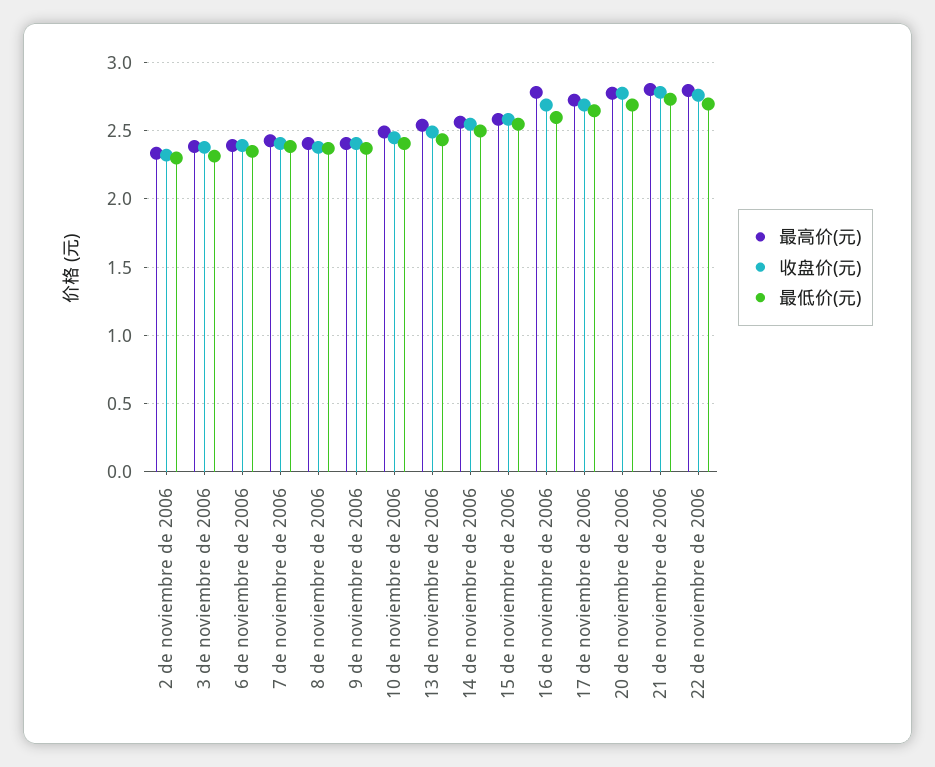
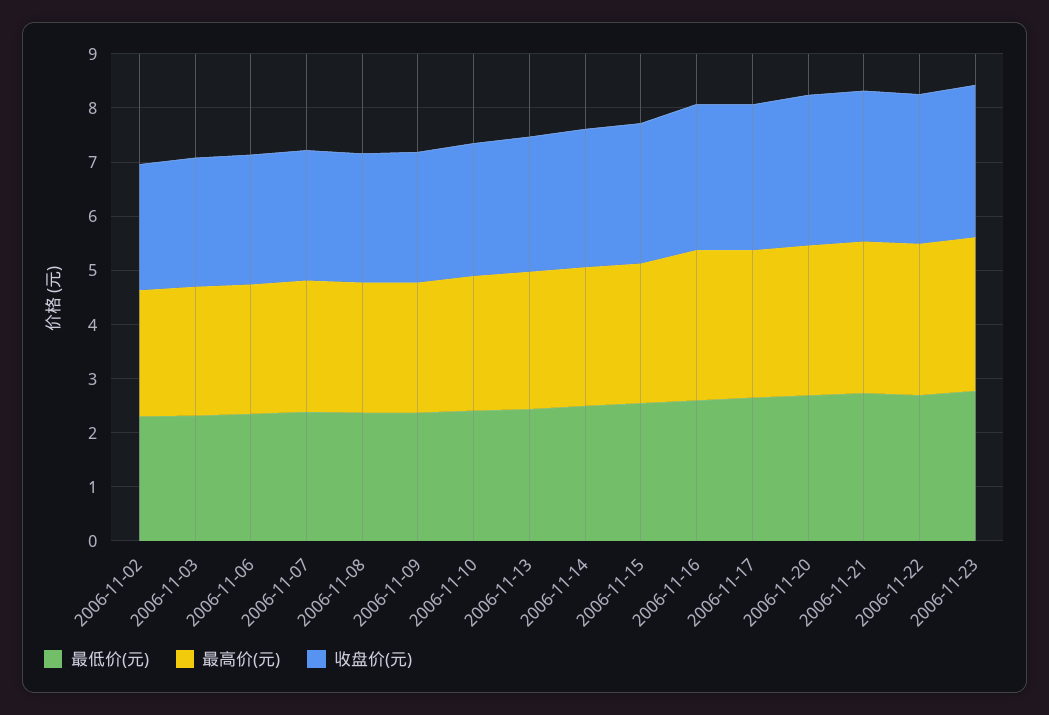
最低价(元), 2006-11-23: none -> 2.8
最高价(元), 2006-11-23: none -> 2.8
收盘价(元), 2006-11-23: none -> 2.8

